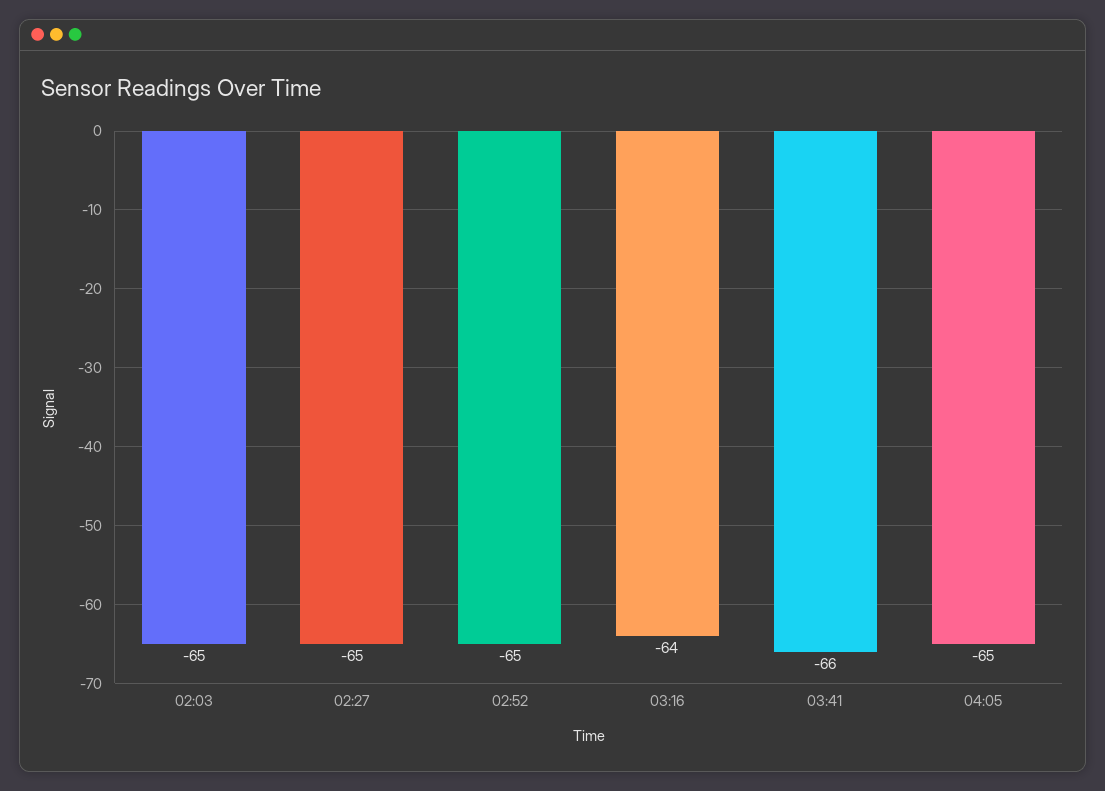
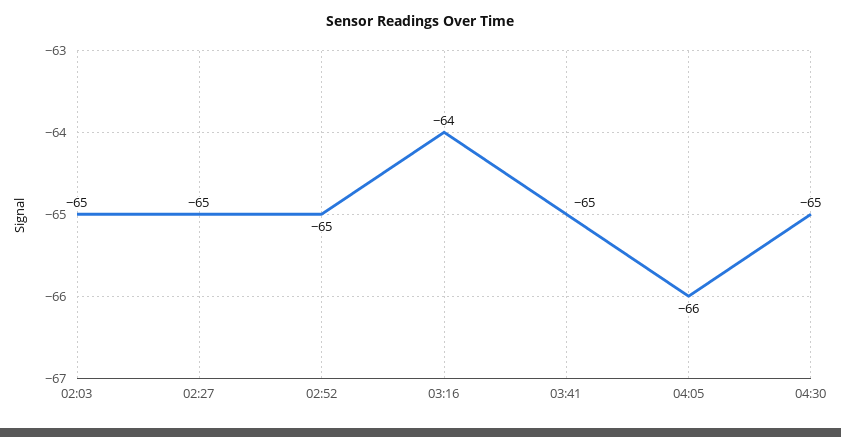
03:41: -66 -> -65
04:05: -65 -> -66
04:30: none -> -65

